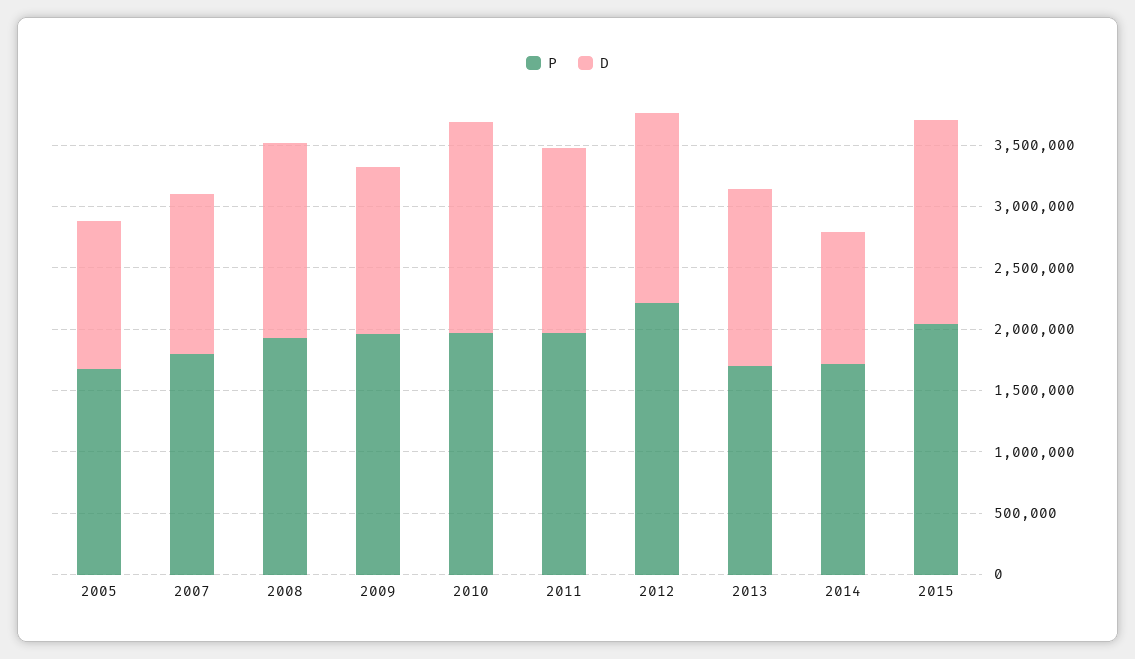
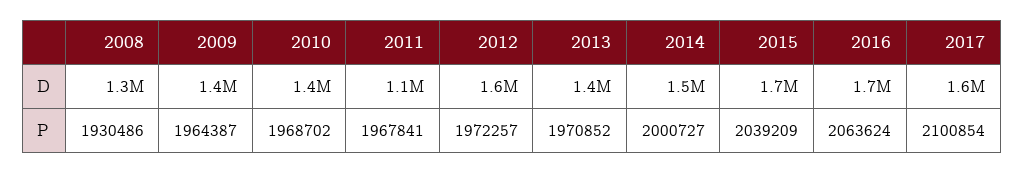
P, 2005: 1700000 -> none
D, 2005: 1200000 -> none
P, 2007: 1800000 -> none
D, 2007: 1300000 -> none
D, 2008: 1600000 -> 1300000
D, 2010: 1700000 -> 1400000
D, 2011: 1500000 -> 1100000
P, 2012: 2200000 -> 1972257
P, 2013: 1700000 -> 1970852
P, 2014: 1700000 -> 2000727
D, 2014: 1100000 -> 1500000
D, 2016: none -> 1700000
D, 2017: none -> 1600000
P, 2016: none -> 2063624
P, 2017: none -> 2100854

